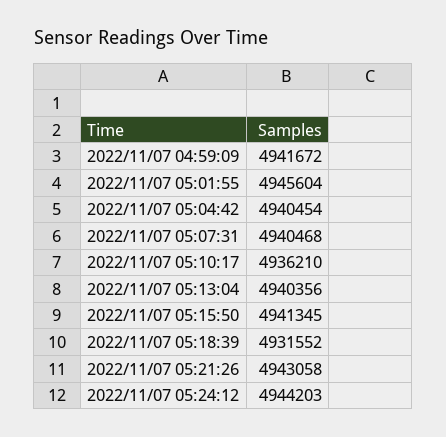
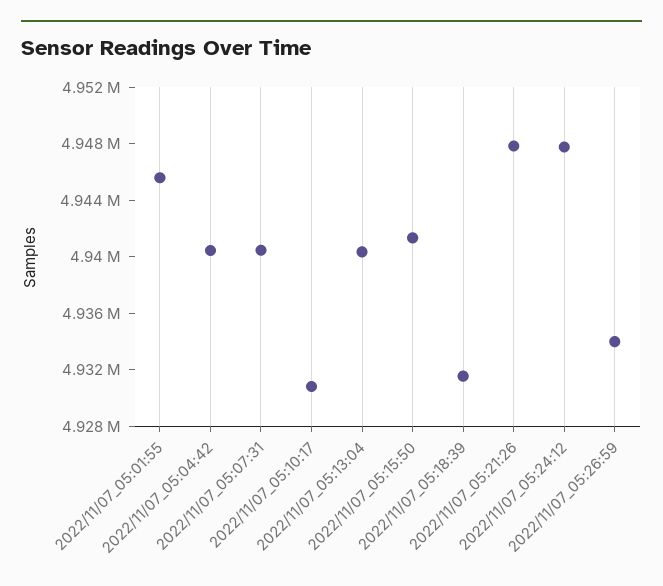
2022/11/07 04:59:09: 4941672 -> none
2022/11/07 05:10:17: 4936210 -> 4931000
2022/11/07 05:21:26: 4943058 -> 4948000
2022/11/07 05:24:12: 4944203 -> 4948000
2022/11/07_05:26:59: none -> 4934000

